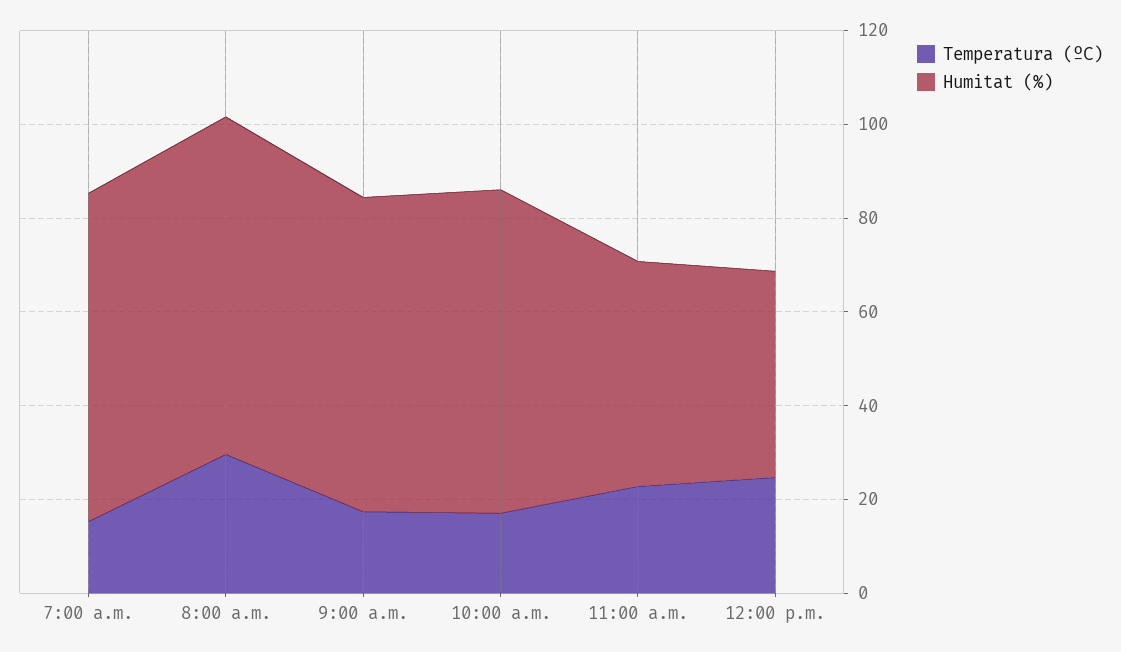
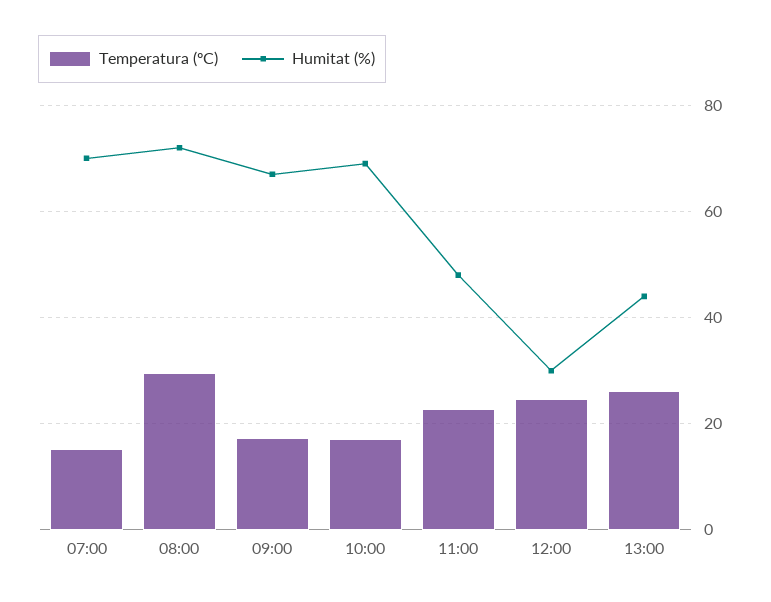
Humitat (%), 12:00 p.m.: 45 -> 30
Temperatura (ºC), 13:00: none -> 26
Humitat (%), 13:00: none -> 44

